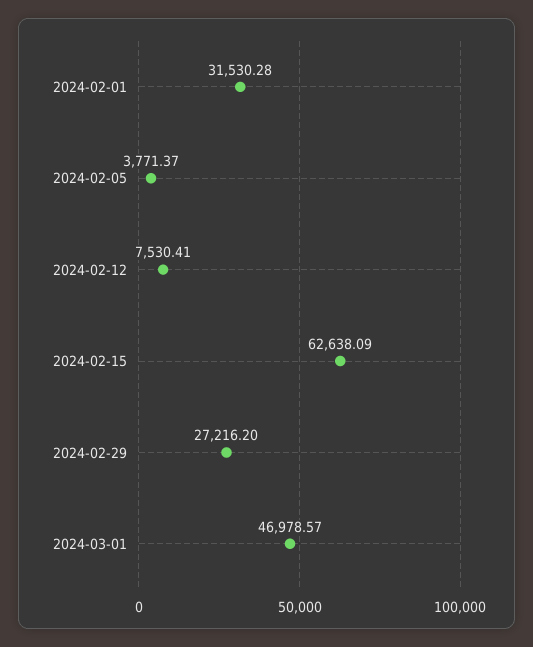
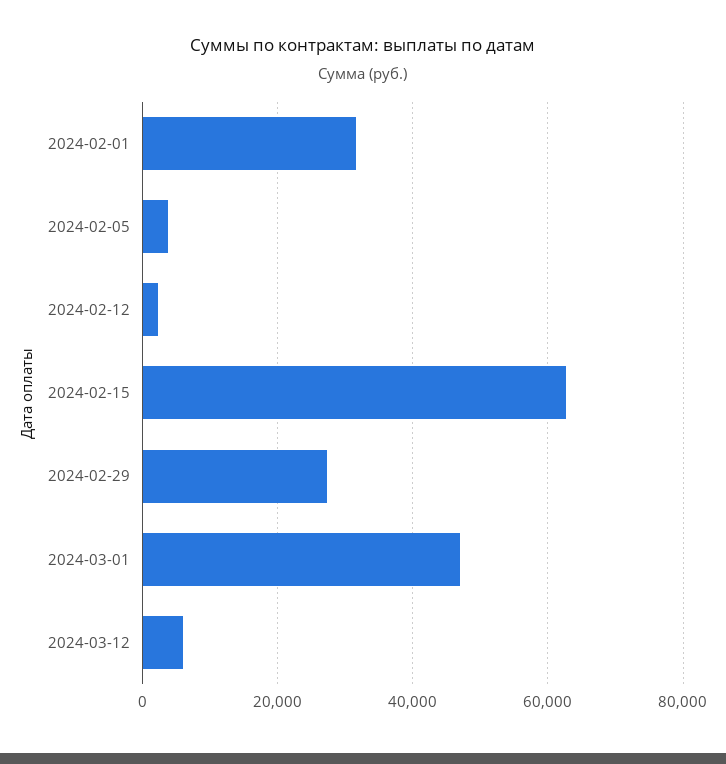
2024-02-12: 7530.41 -> 2000
2024-03-12: none -> 6000

